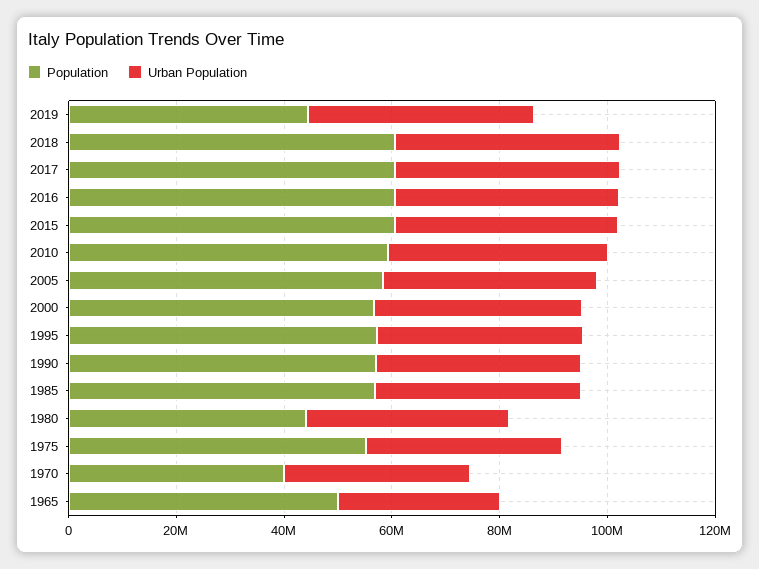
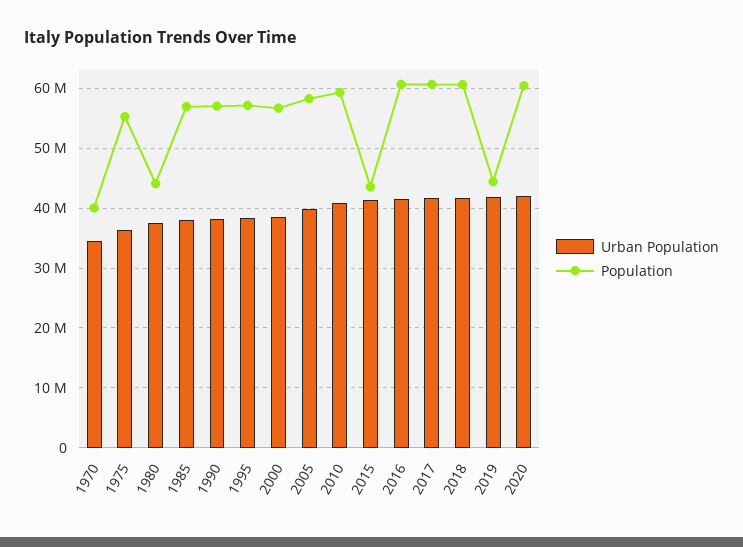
Population, 2015: 60000000 -> 44000000
Population, 1965: 50000000 -> none
Urban Population, 1965: 30000000 -> none
Urban Population, 2020: none -> 42000000
Population, 2020: none -> 60000000

